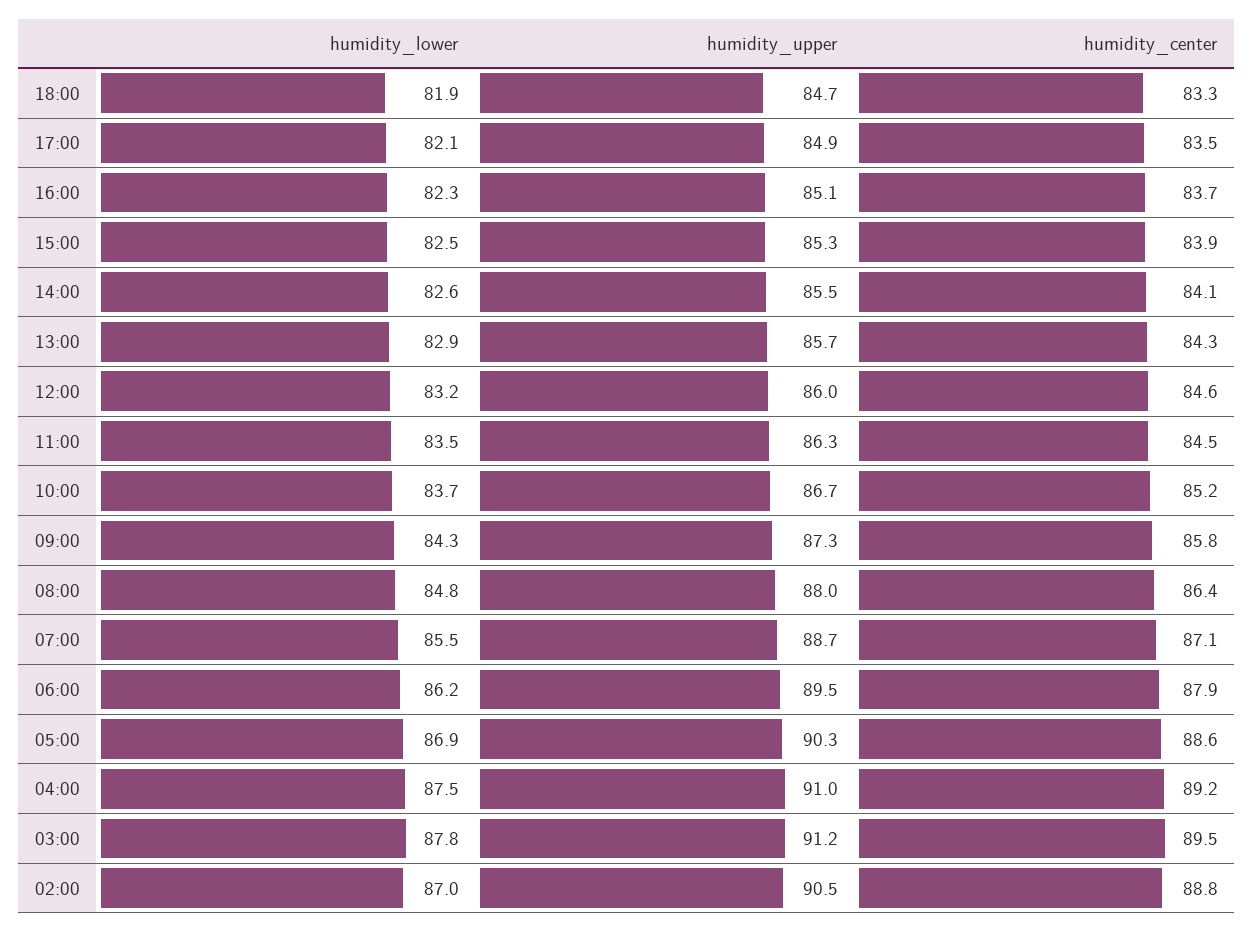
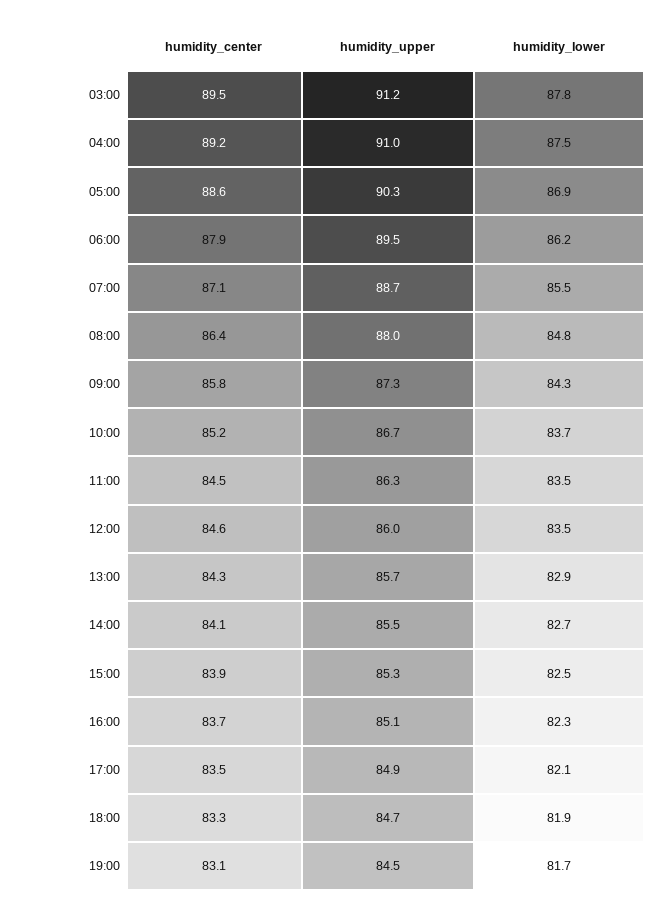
humidity_lower, 14:00: 82.6 -> 82.7
humidity_lower, 12:00: 83.2 -> 83.5
humidity_lower, 02:00: 87 -> none
humidity_upper, 02:00: 90.5 -> none
humidity_center, 02:00: 88.8 -> none
humidity_center, 19:00: none -> 83.1
humidity_upper, 19:00: none -> 84.5
humidity_lower, 19:00: none -> 81.7

